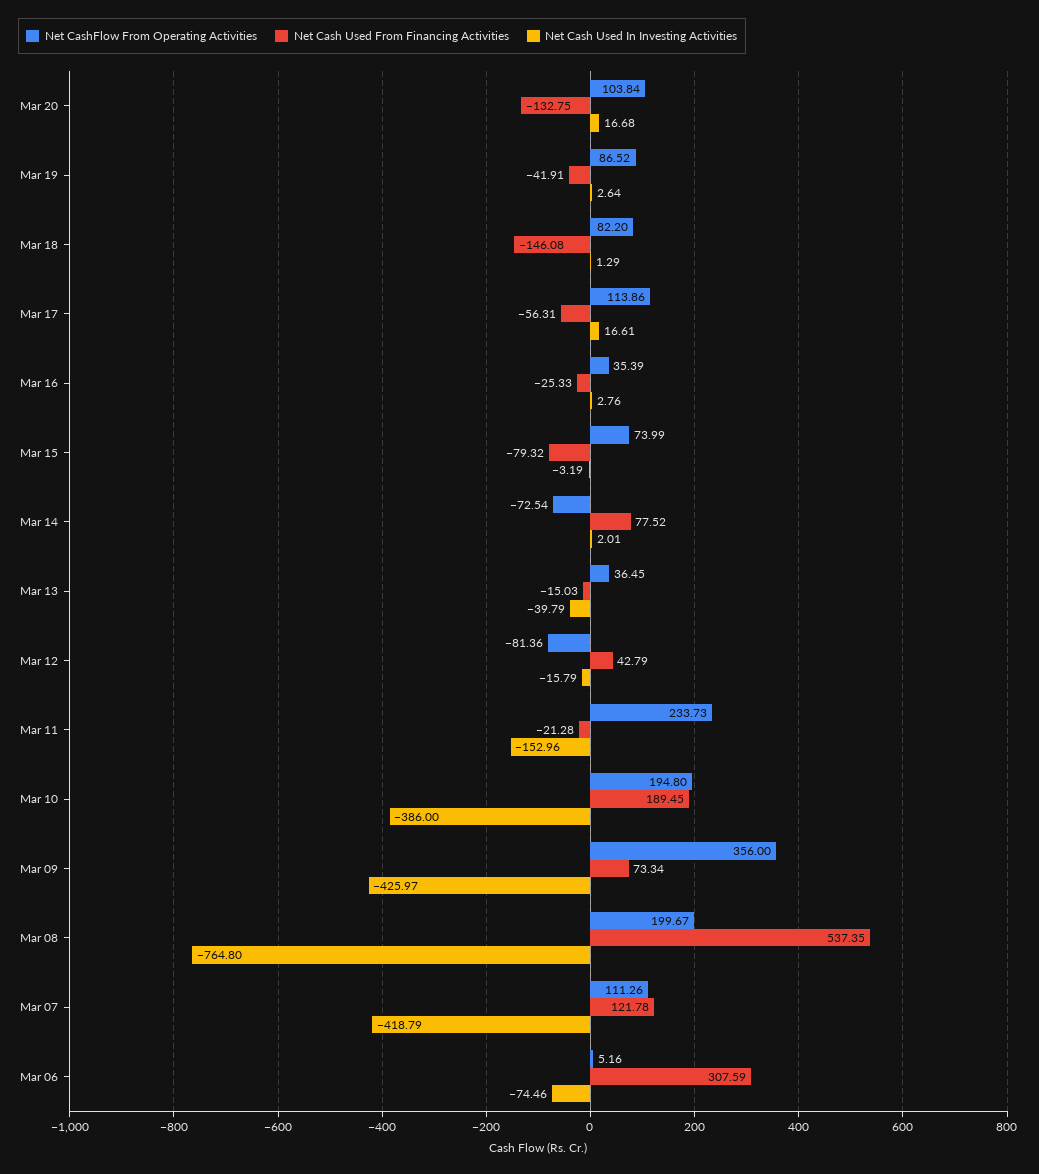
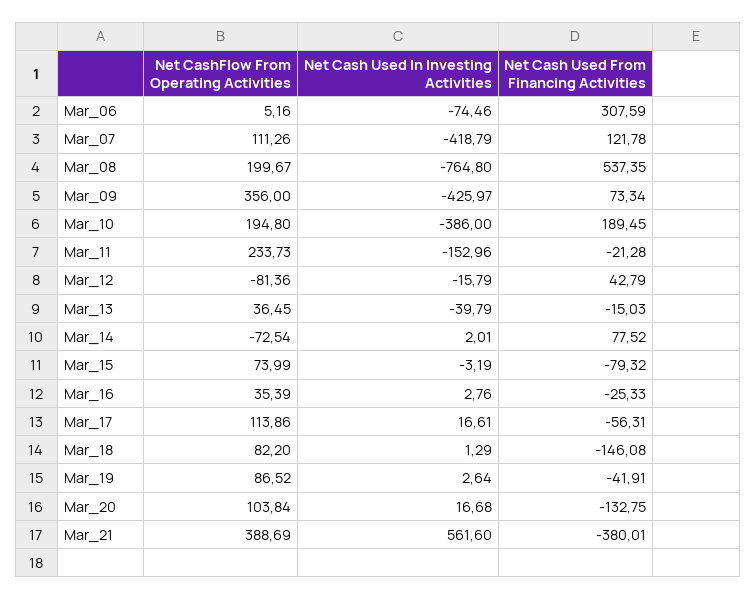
Net CashFlow From Operating Activities, Mar_21: none -> 388.69
Net Cash Used In Investing Activities, Mar_21: none -> 561.6
Net Cash Used From Financing Activities, Mar_21: none -> -380.01

